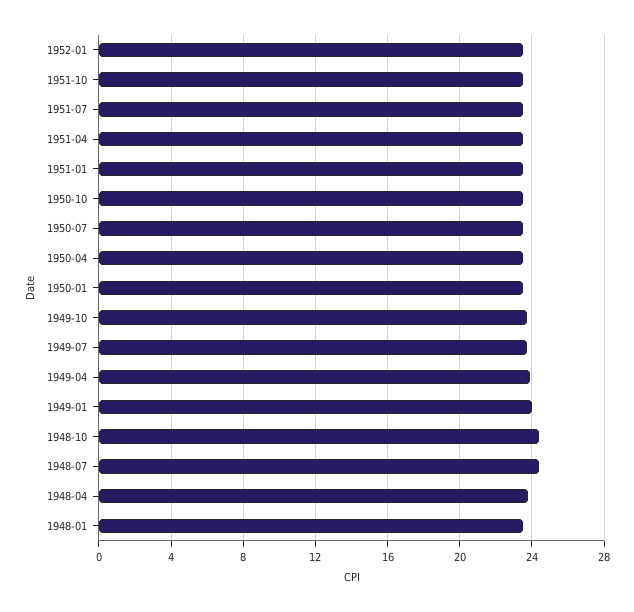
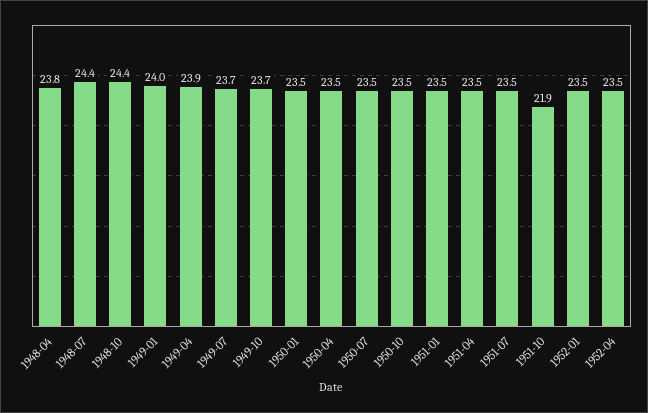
1951-10: 23.5 -> 21.9
1948-01: 23.5 -> none
1952-04: none -> 23.5

